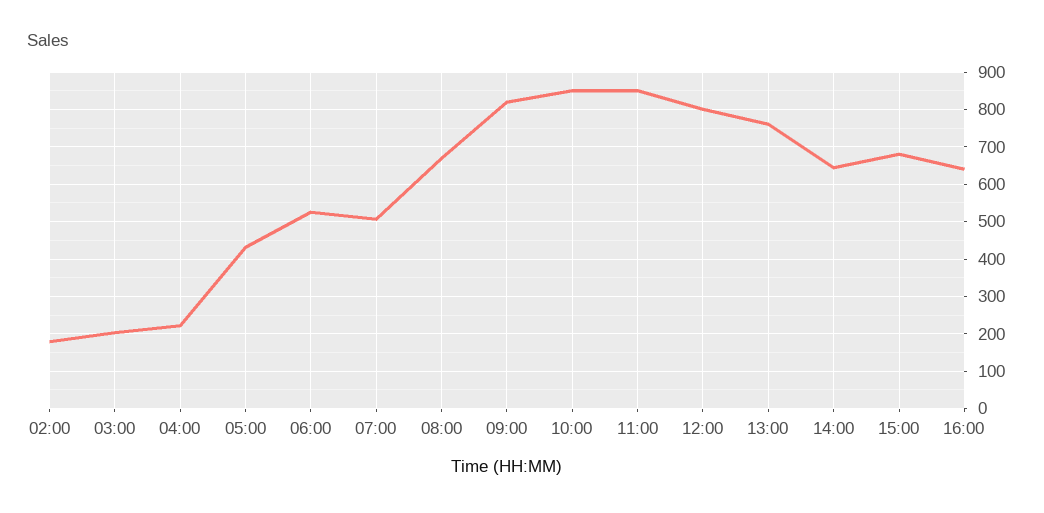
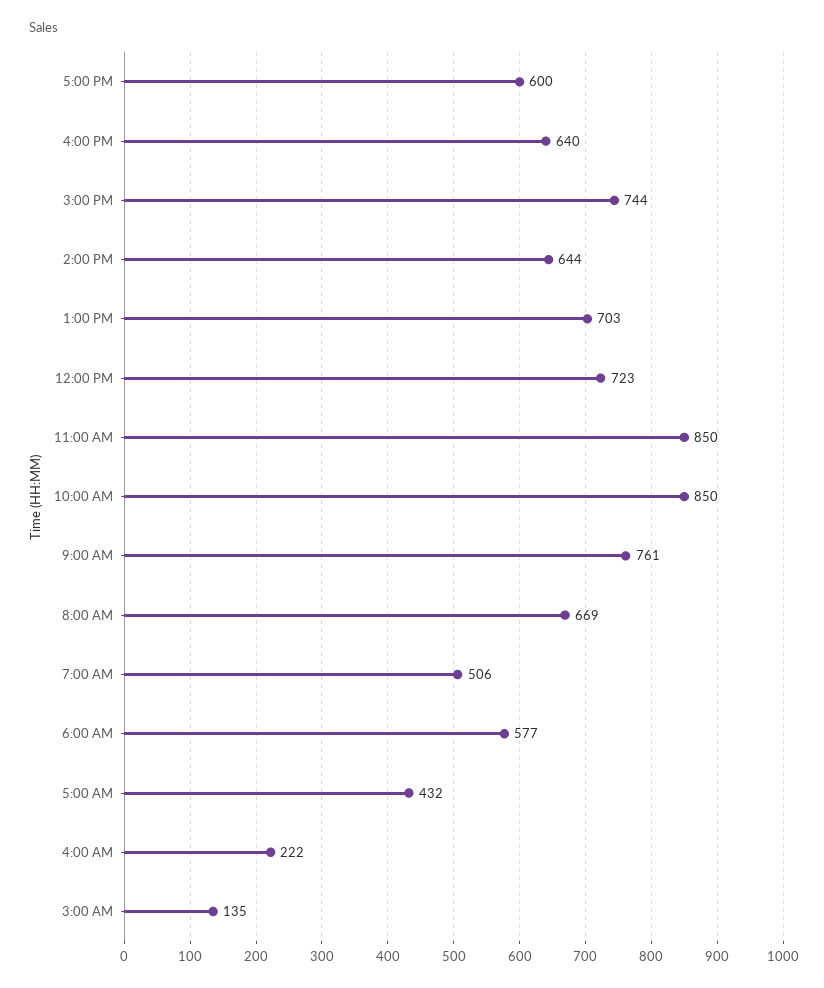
02:00: 180 -> none
03:00: 200 -> 135
06:00: 520 -> 577
09:00: 820 -> 761
12:00: 800 -> 723
13:00: 760 -> 703
15:00: 680 -> 744
5:00 PM: none -> 600

